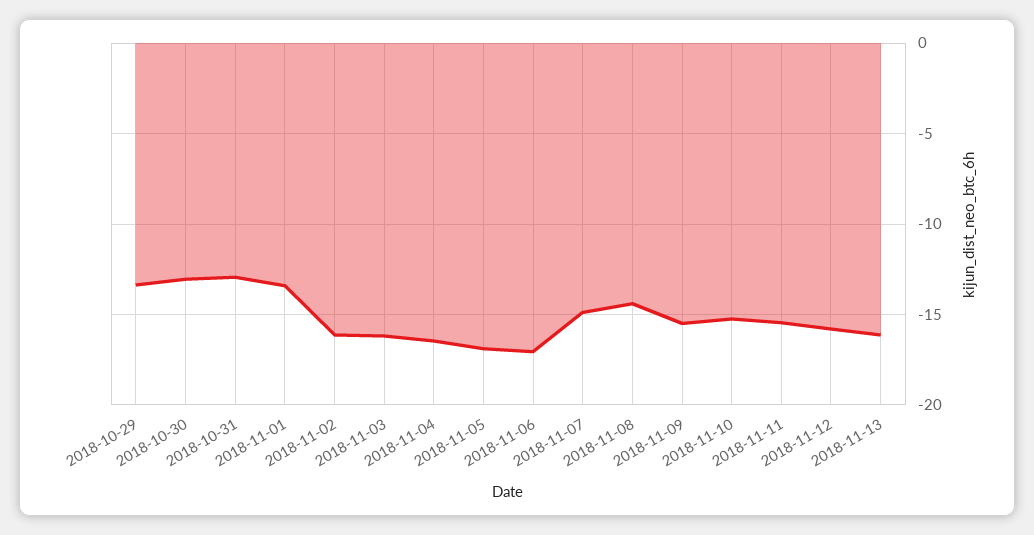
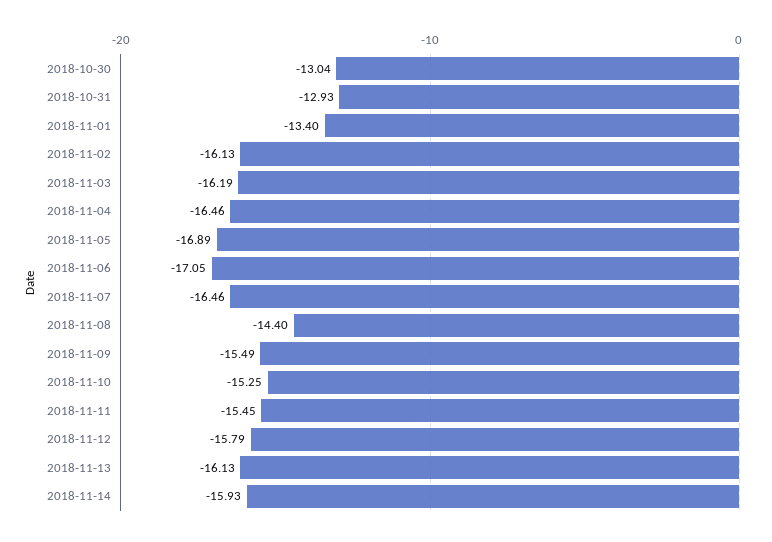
2018-10-29: -13.5 -> none
2018-11-07: -15 -> -16.46
2018-11-14: none -> -15.93

